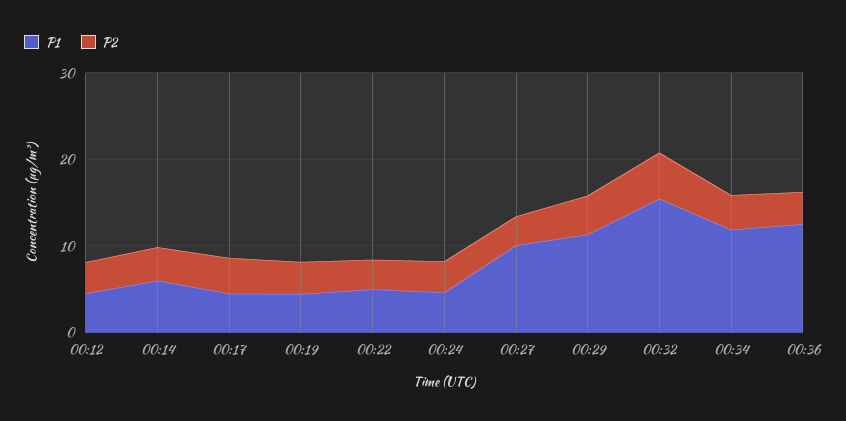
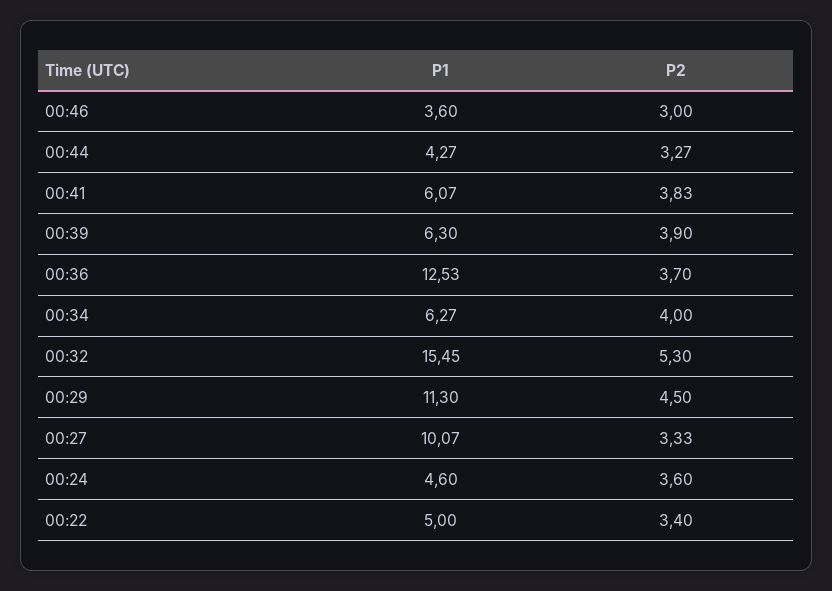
P1, 00:12: 4 -> none
P2, 00:12: 4 -> none
P1, 00:14: 6 -> none
P2, 00:14: 4 -> none
P1, 00:17: 4 -> none
P2, 00:17: 4 -> none
P1, 00:19: 4 -> none
P2, 00:19: 4 -> none
P1, 00:34: 12 -> 6.27
P1, 00:46: none -> 3.6
P2, 00:46: none -> 3
P1, 00:44: none -> 4.27
P2, 00:44: none -> 3.27
P1, 00:41: none -> 6.07
P2, 00:41: none -> 3.83
P1, 00:39: none -> 6.3
P2, 00:39: none -> 3.9

